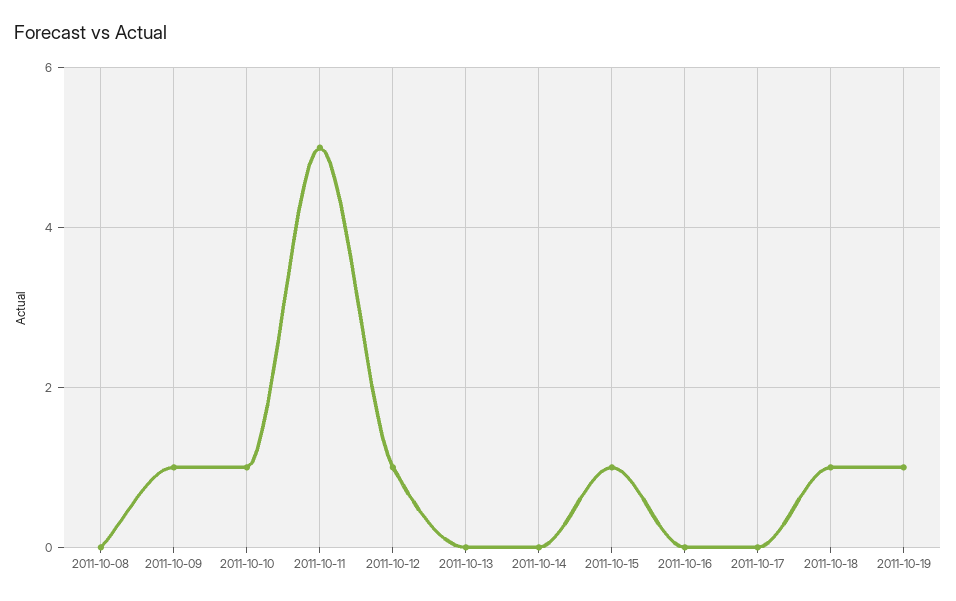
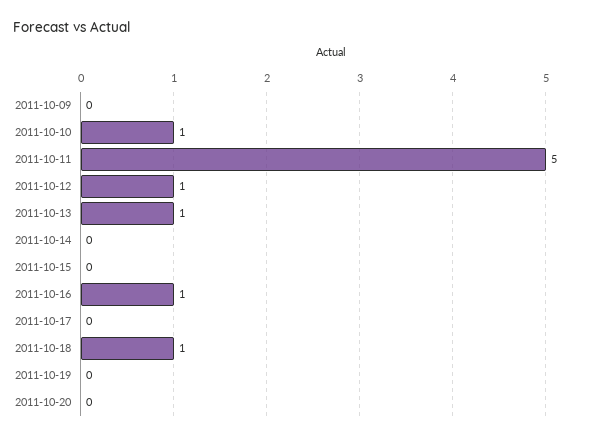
2011-10-08: 0 -> none
2011-10-09: 1 -> 0
2011-10-13: 0 -> 1
2011-10-15: 1 -> 0
2011-10-16: 0 -> 1
2011-10-19: 1 -> 0
2011-10-20: none -> 0

